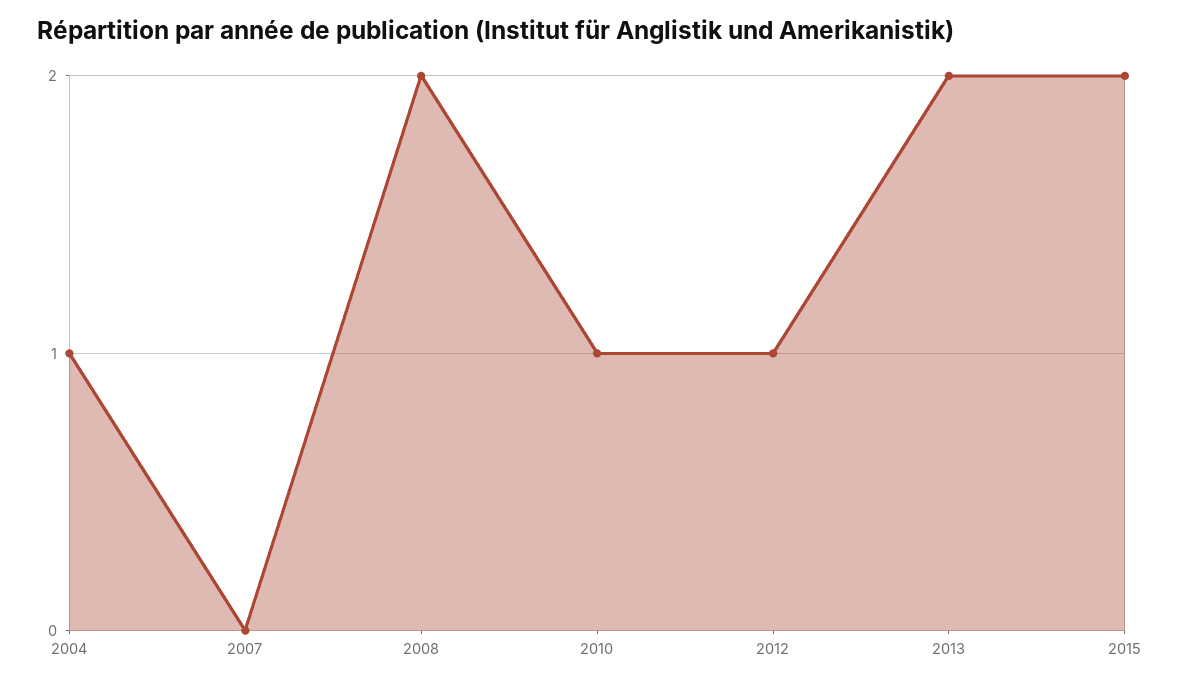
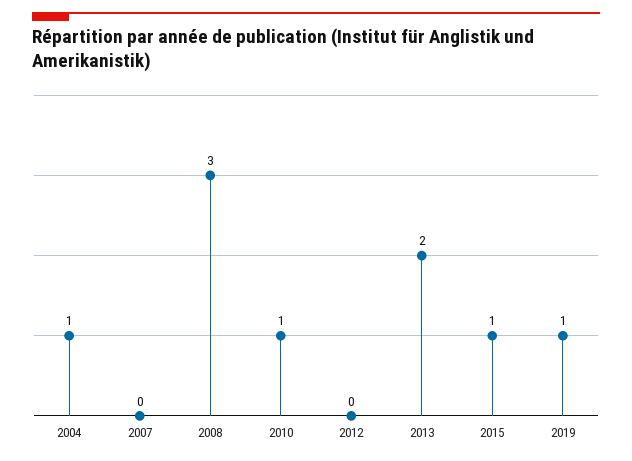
2008: 2 -> 3
2012: 1 -> 0
2015: 2 -> 1
2019: none -> 1

